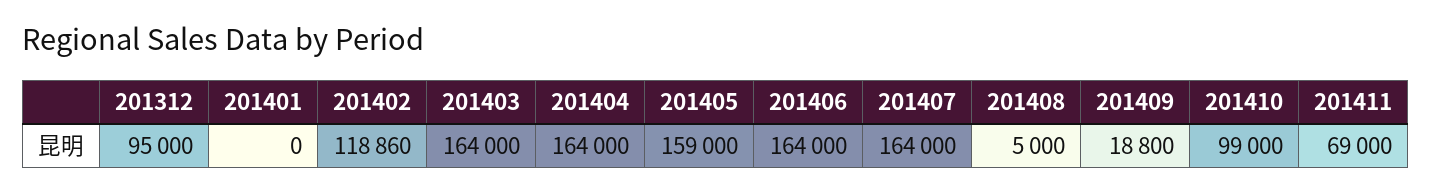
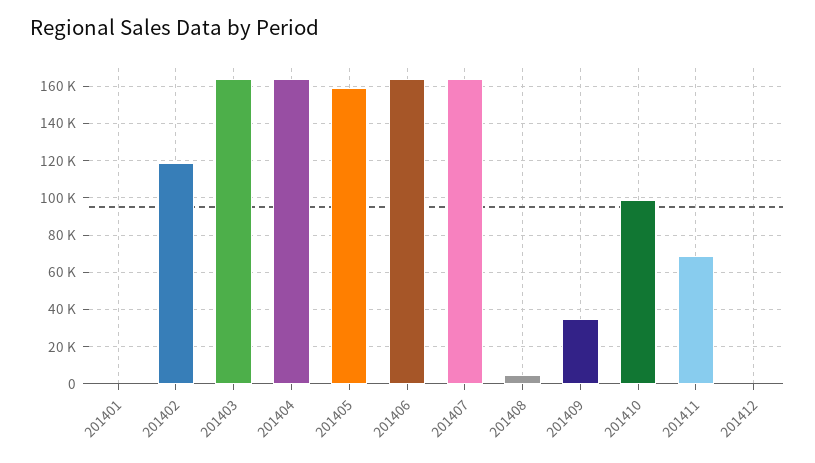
201312: 95000 -> none
201409: 18800 -> 35000
201412: none -> 0

